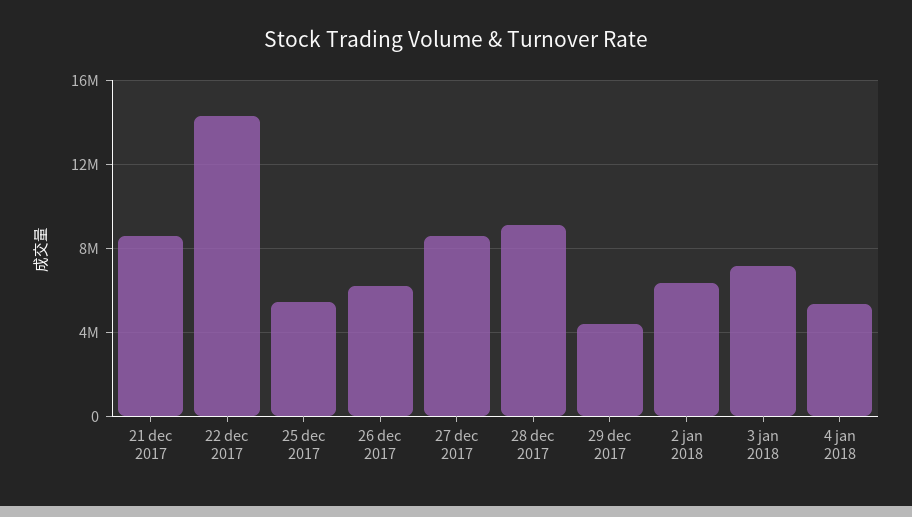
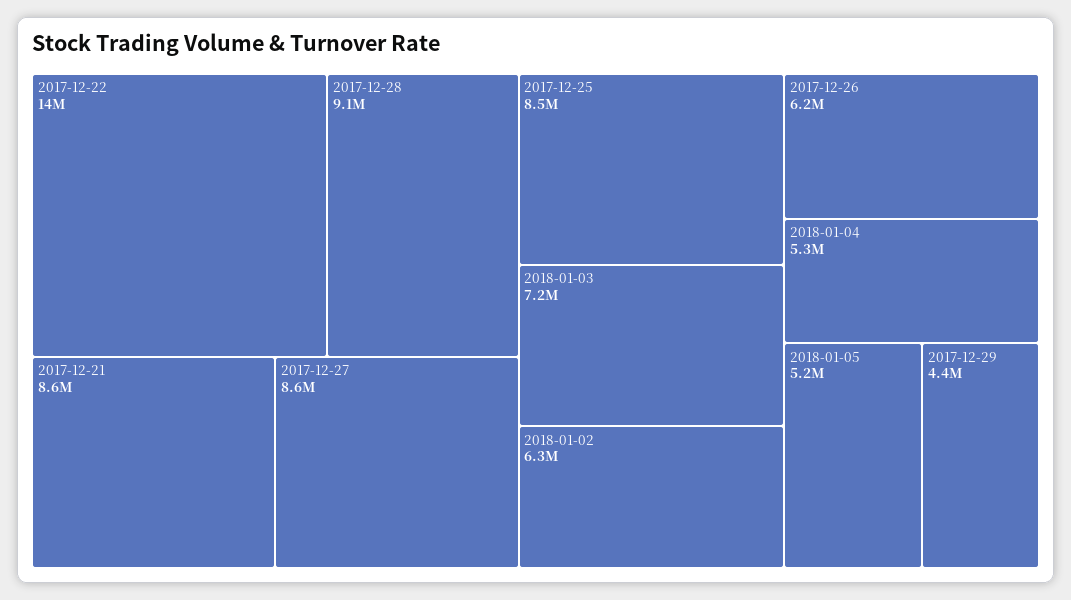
25 dec 2017: 5500000 -> 8500000
2018-01-05: none -> 5200000

